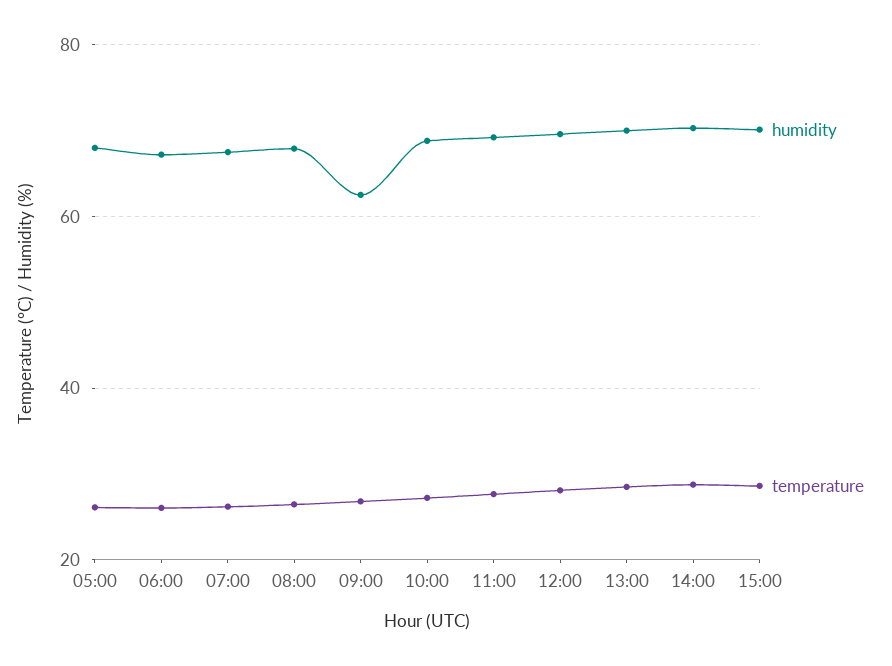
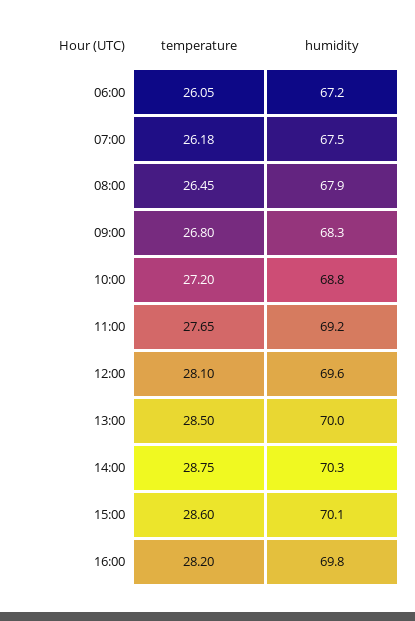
humidity, 05:00: 68 -> none
temperature, 05:00: 26 -> none
humidity, 09:00: 62 -> 68.3
temperature, 16:00: none -> 28.2
humidity, 16:00: none -> 69.8

